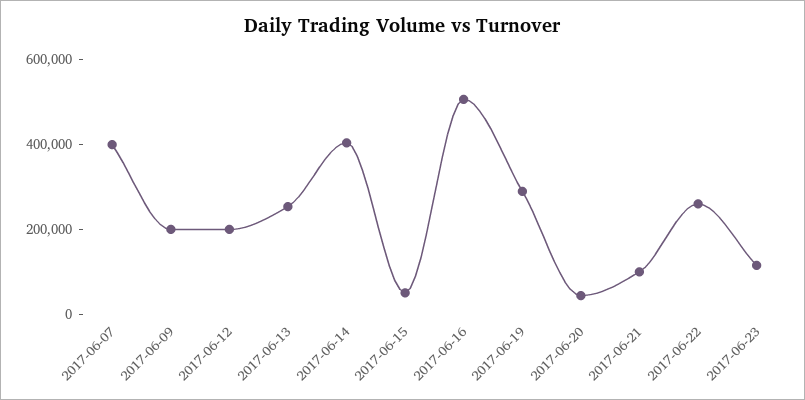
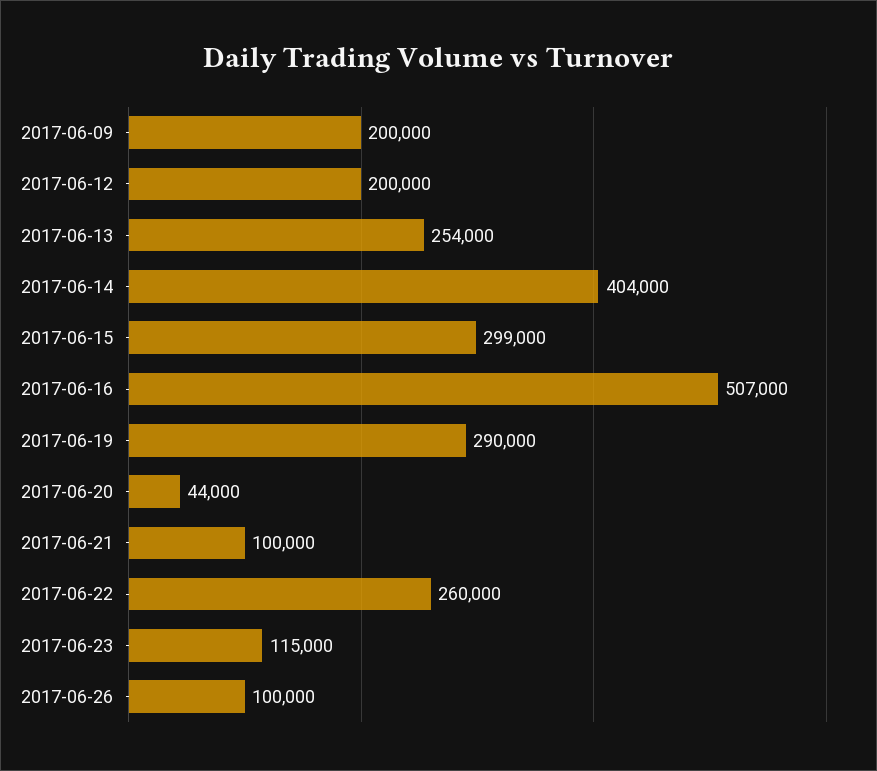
2017-06-07: 400000 -> none
2017-06-15: 50000 -> 299000
2017-06-26: none -> 100000

